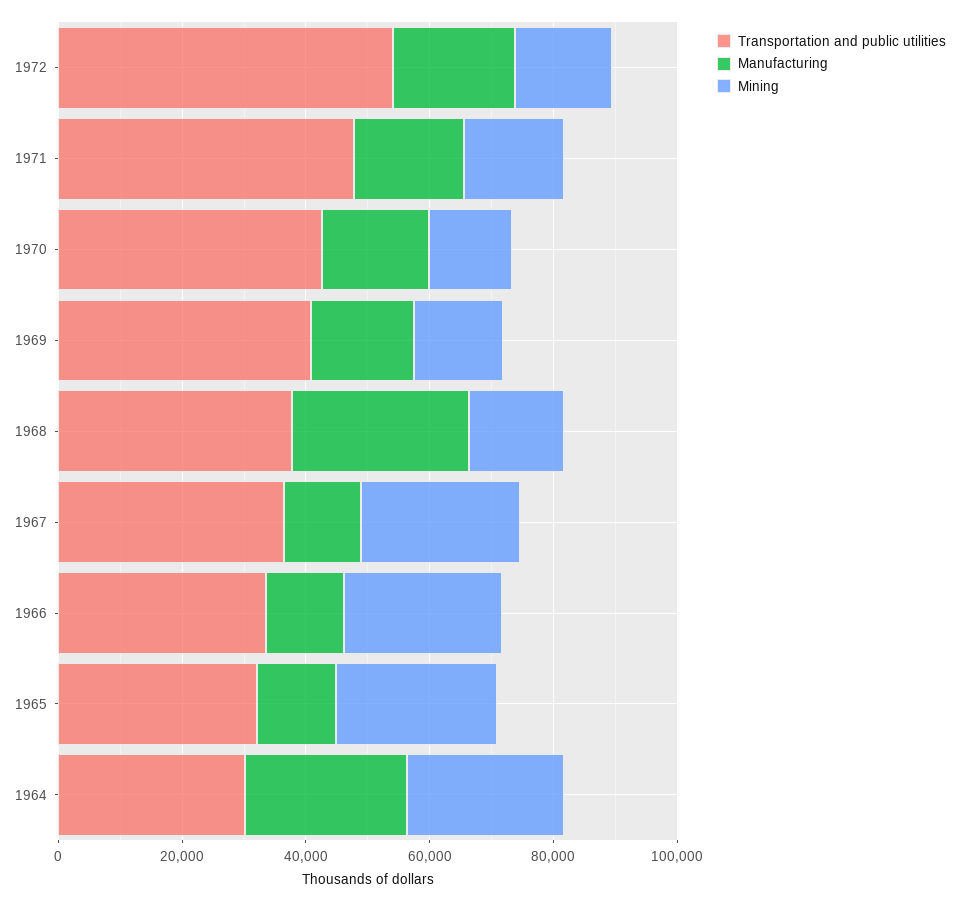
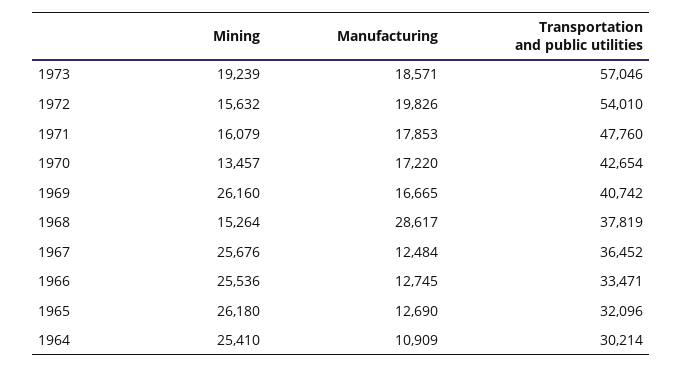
Mining, 1969: 15000 -> 26160
Manufacturing, 1964: 25000 -> 10909
Mining, 1973: none -> 19239
Manufacturing, 1973: none -> 18571
Transportation and public utilities, 1973: none -> 57046

